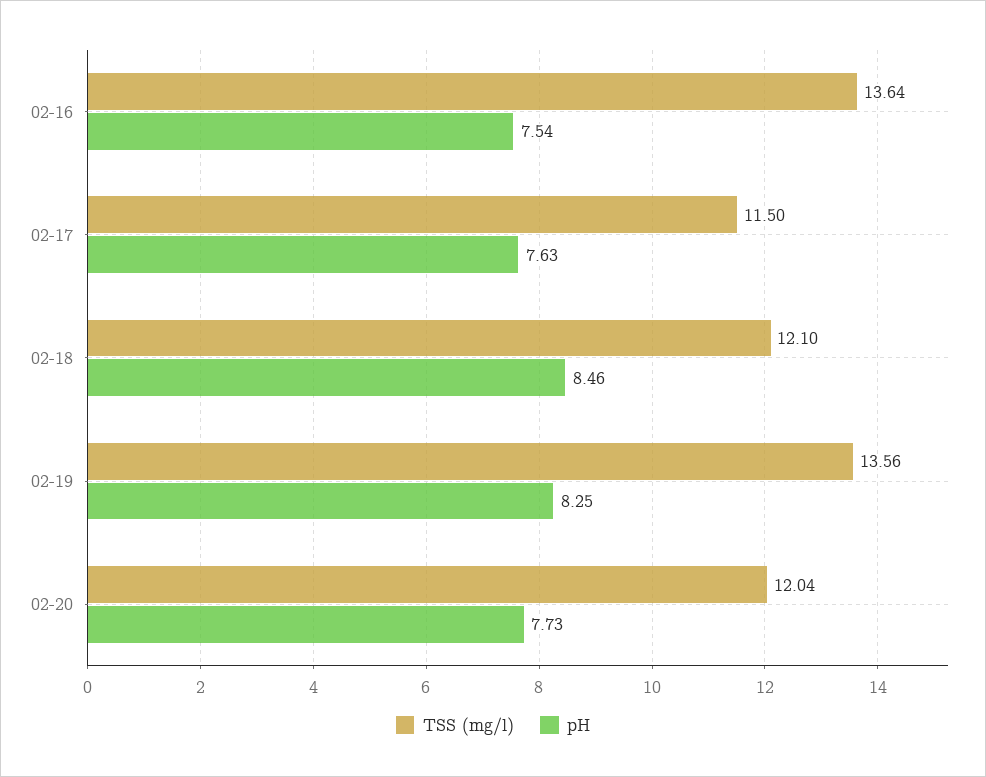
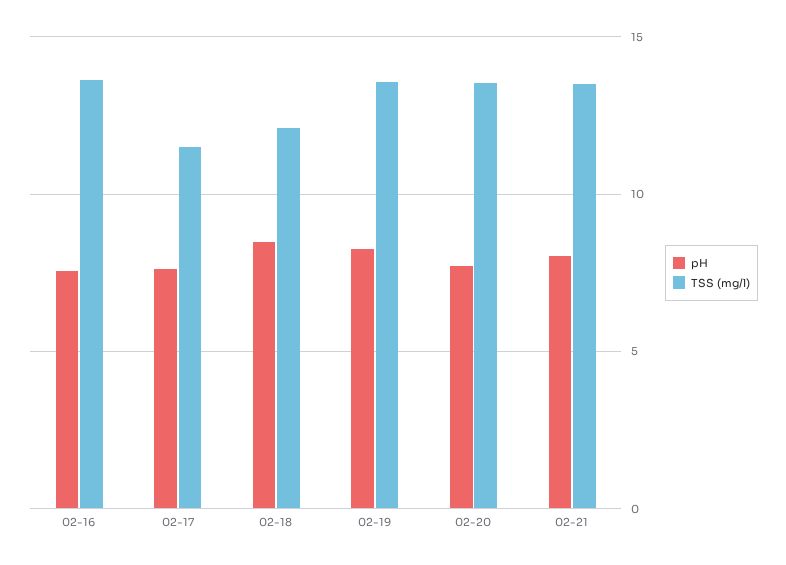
TSS (mg/l), 02-20: 12.04 -> 13.5
pH, 02-21: none -> 8
TSS (mg/l), 02-21: none -> 13.5

